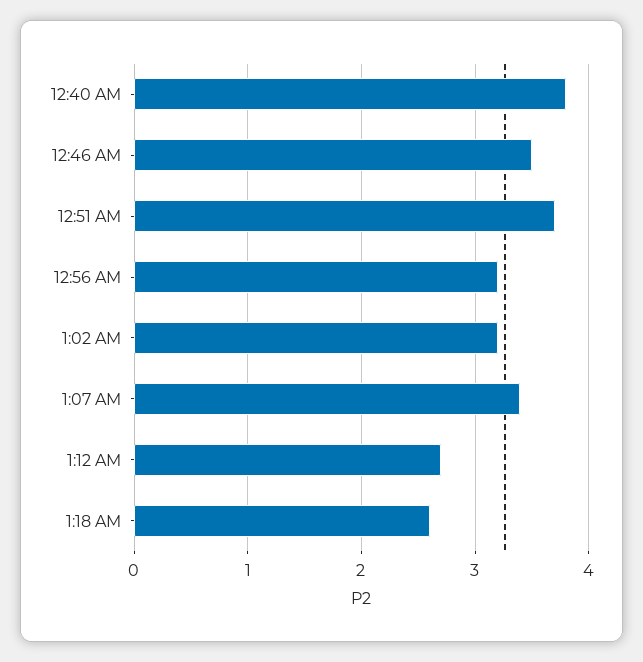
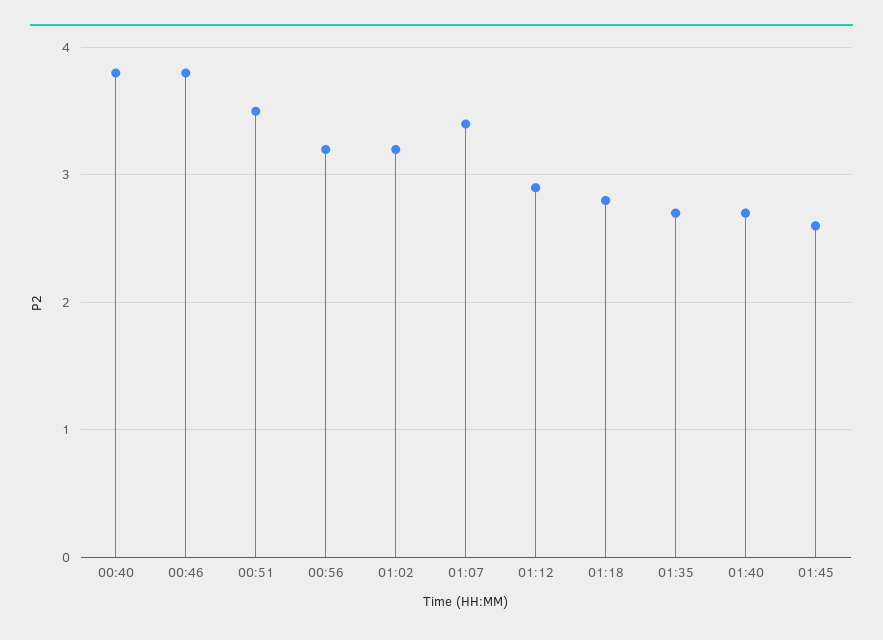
12:46 AM: 3.5 -> 3.8
12:51 AM: 3.7 -> 3.5
1:12 AM: 2.7 -> 2.9
1:18 AM: 2.6 -> 2.8
01:35: none -> 2.7
01:40: none -> 2.7
01:45: none -> 2.6

